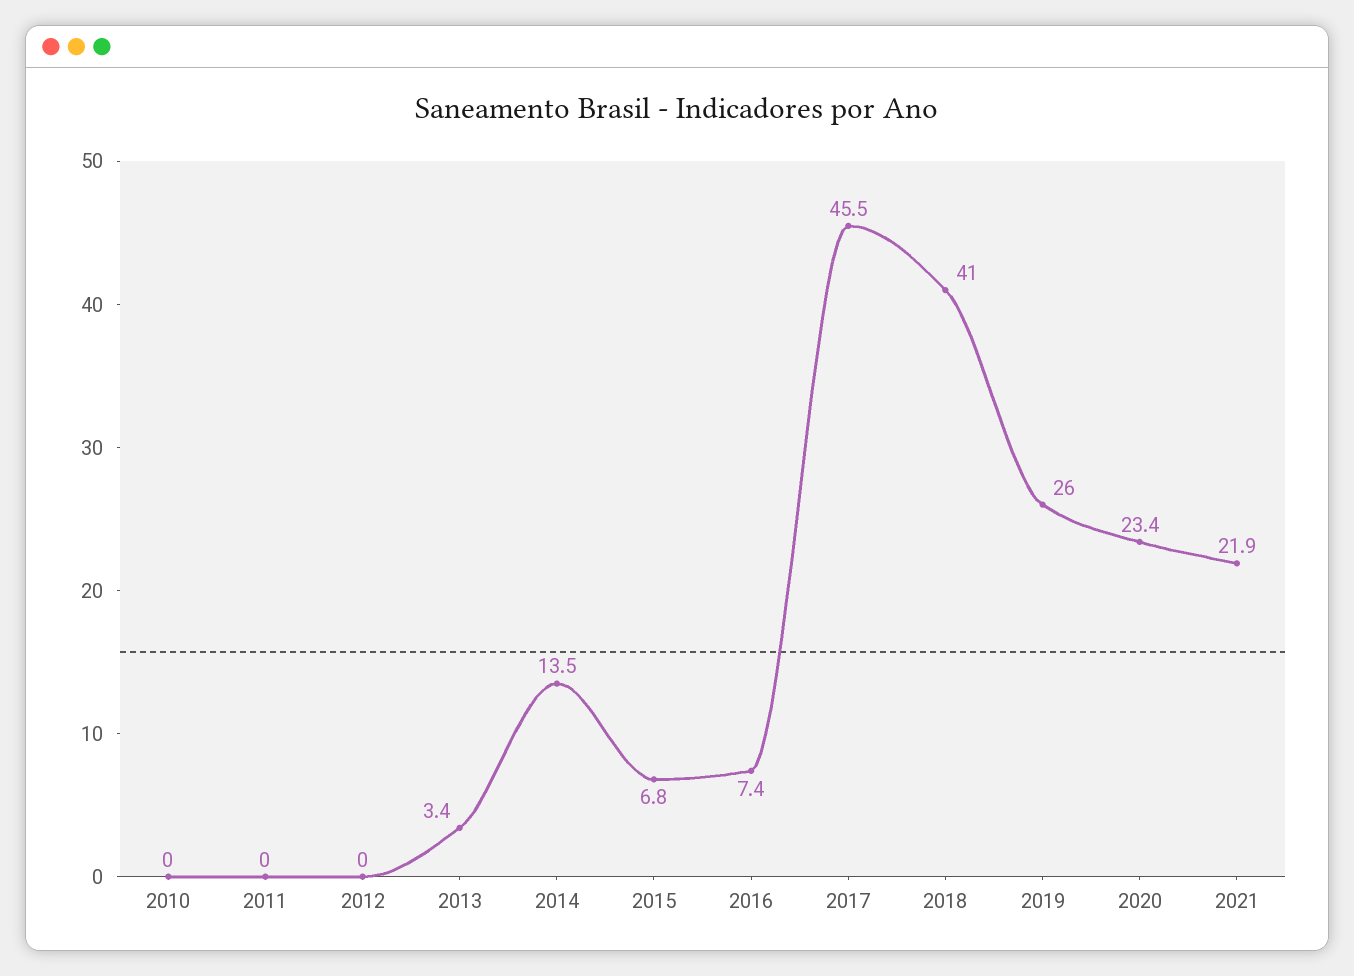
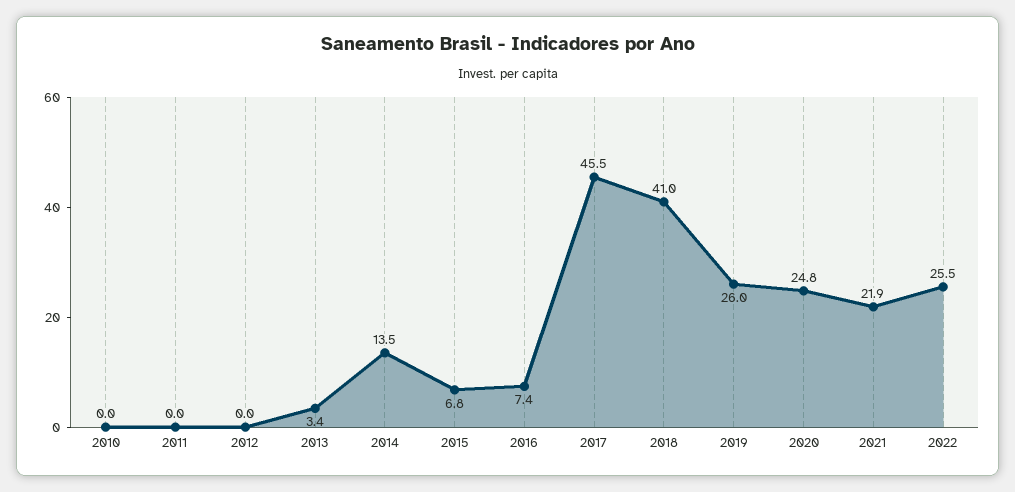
2020: 23.4 -> 24.8
2022: none -> 25.5

